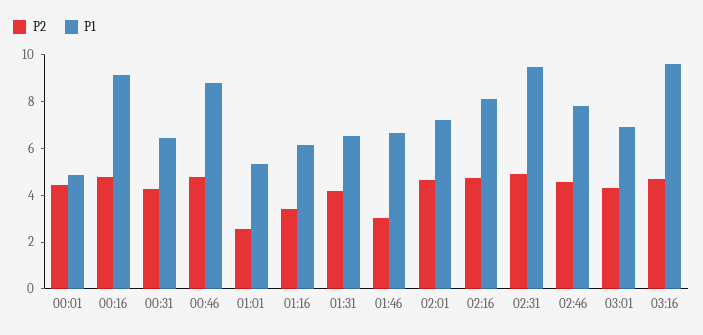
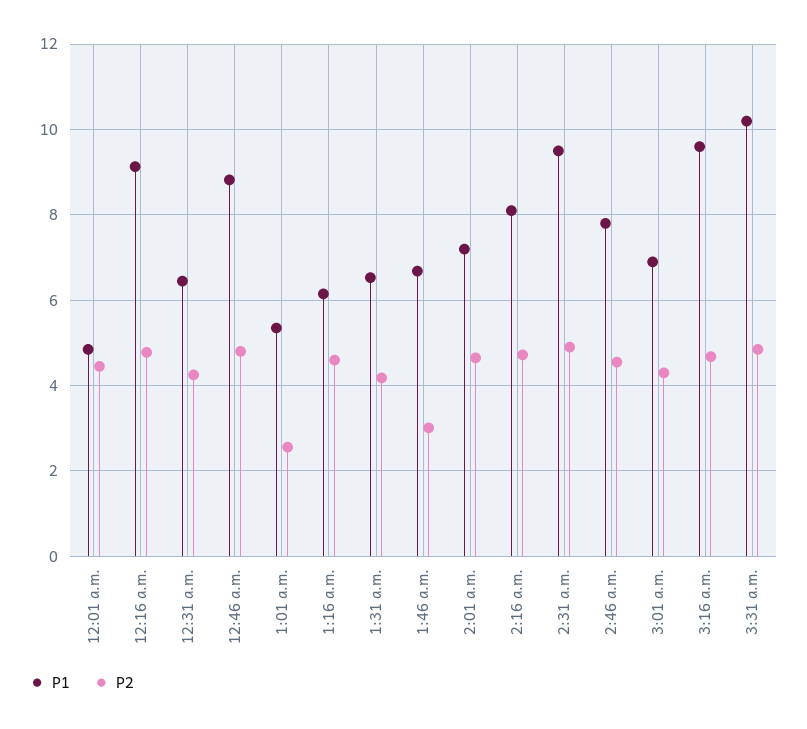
P2, 01:16: 3.5 -> 4.6
P1, 3:31 a.m.: none -> 10.2
P2, 3:31 a.m.: none -> 4.8

